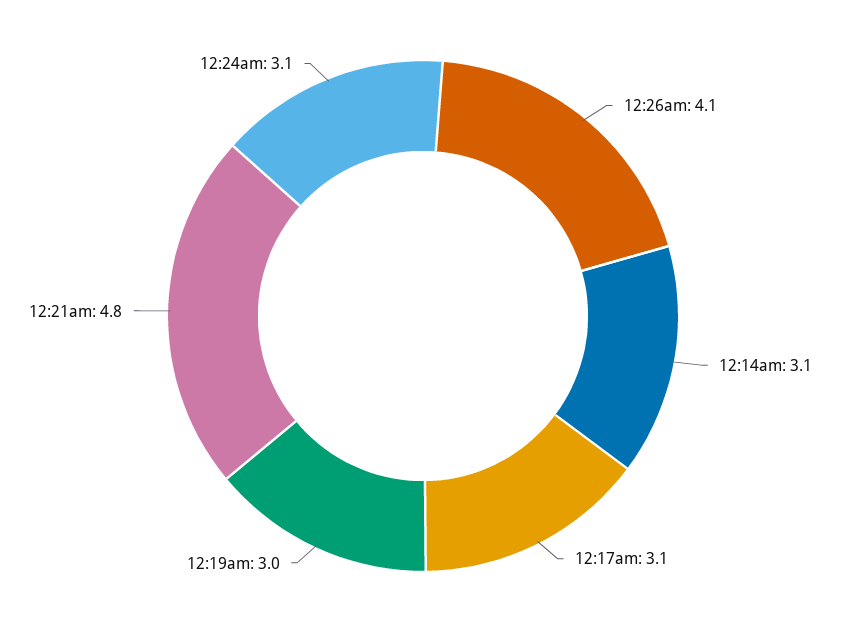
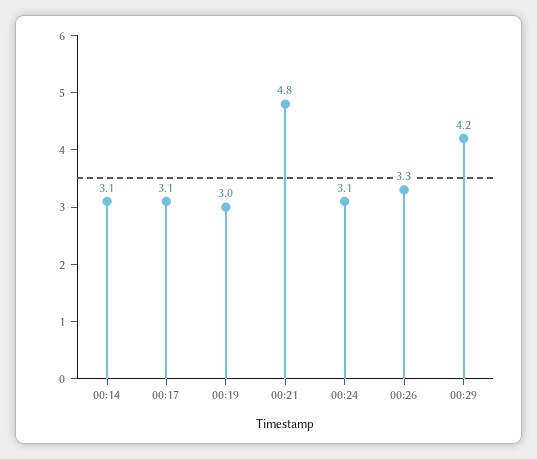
12:26am: 4.1 -> 3.3
00:29: none -> 4.2

